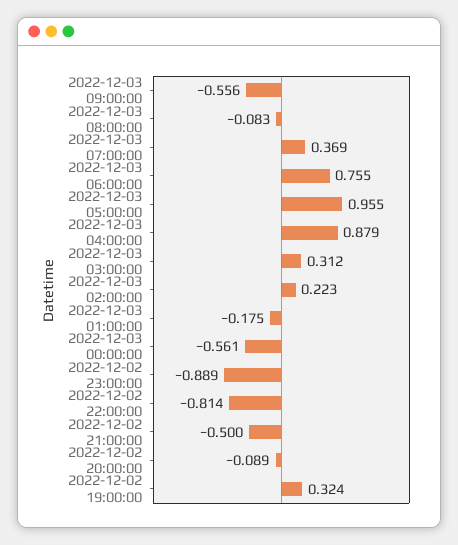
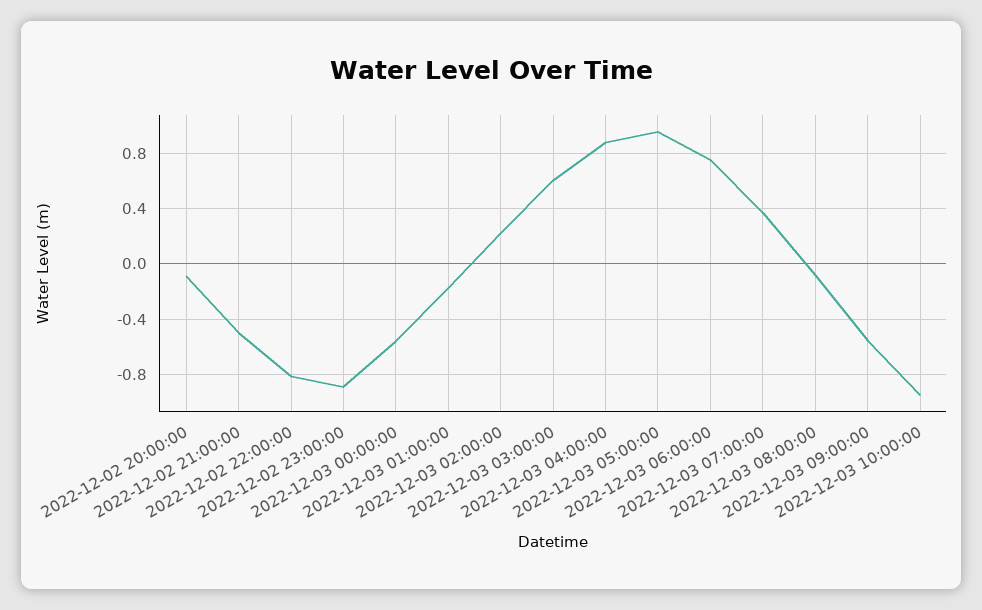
2022-12-03 03:00:00: 0.312 -> 0.6
2022-12-02 19:00:00: 0.324 -> none
2022-12-03 10:00:00: none -> -0.95

